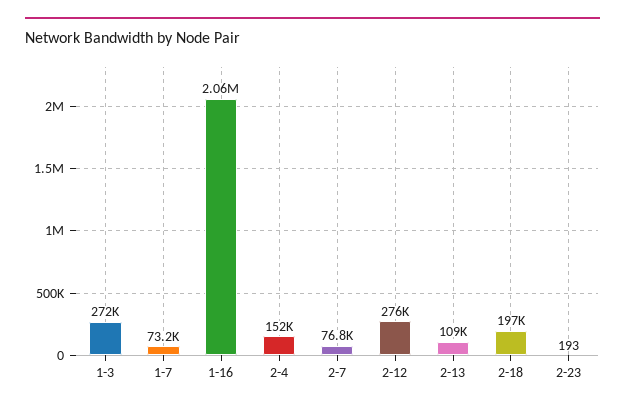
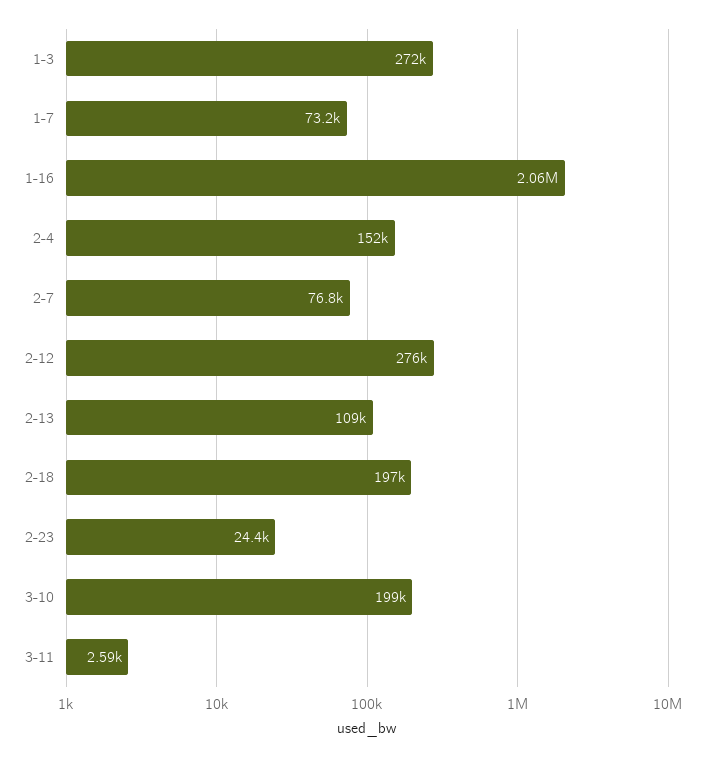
2-23: 193 -> 24400
3-10: none -> 199000
3-11: none -> 2590

